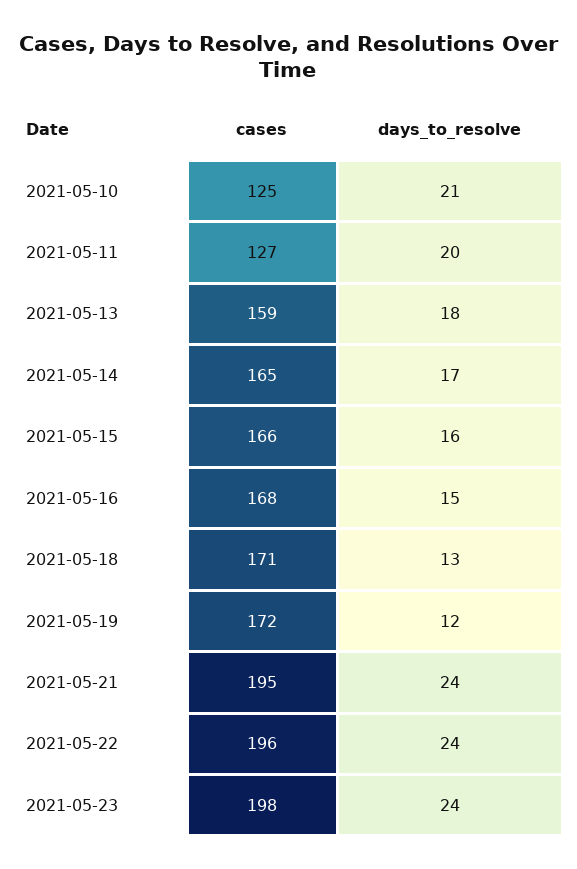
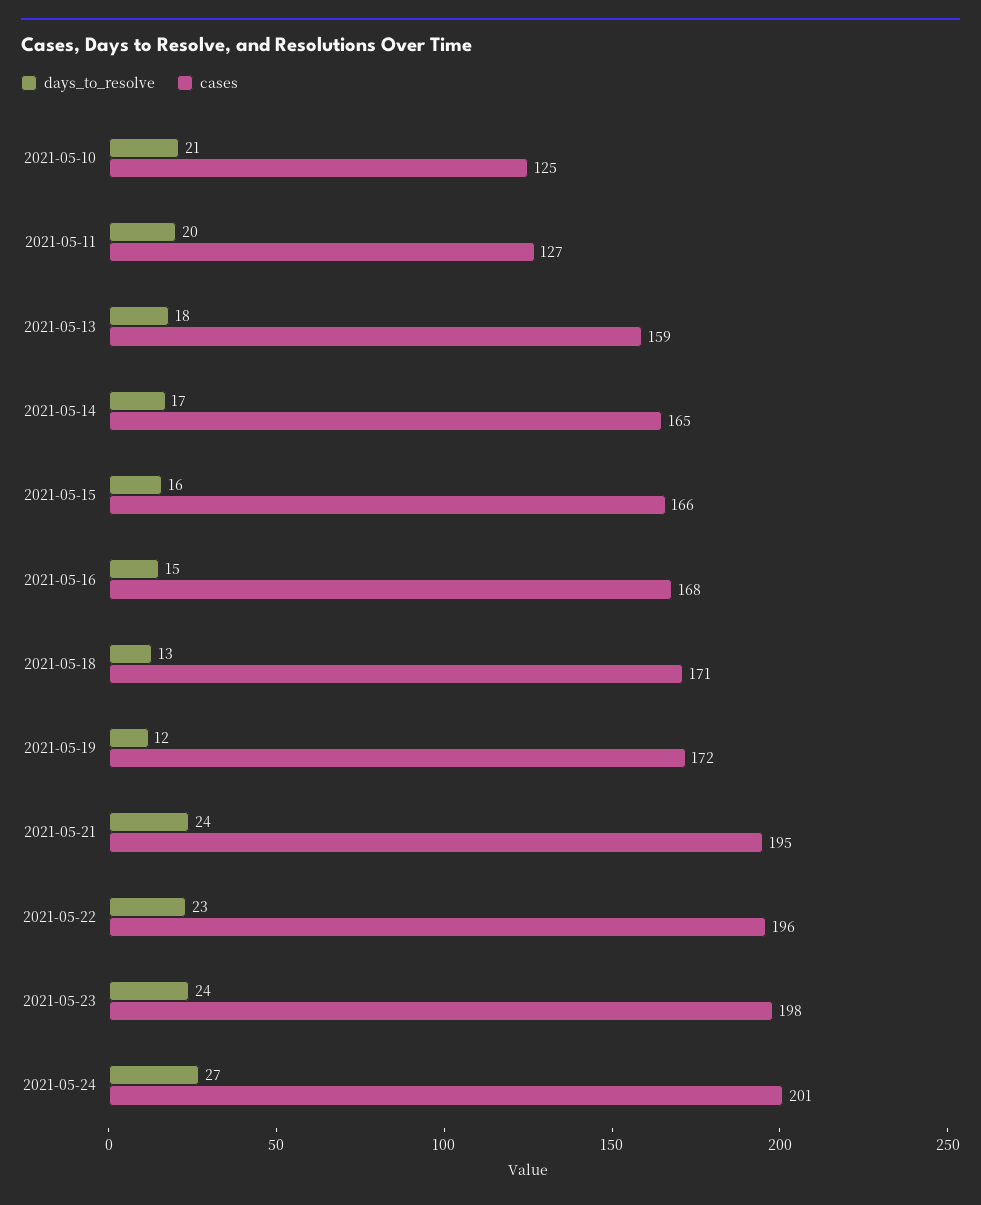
days_to_resolve, 2021-05-22: 24 -> 23
days_to_resolve, 2021-05-24: none -> 27
cases, 2021-05-24: none -> 201

